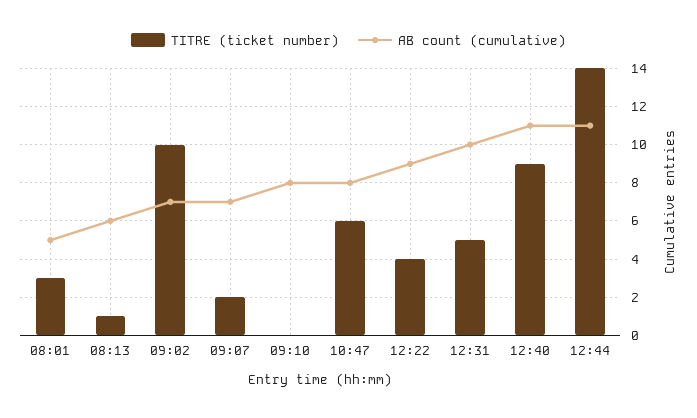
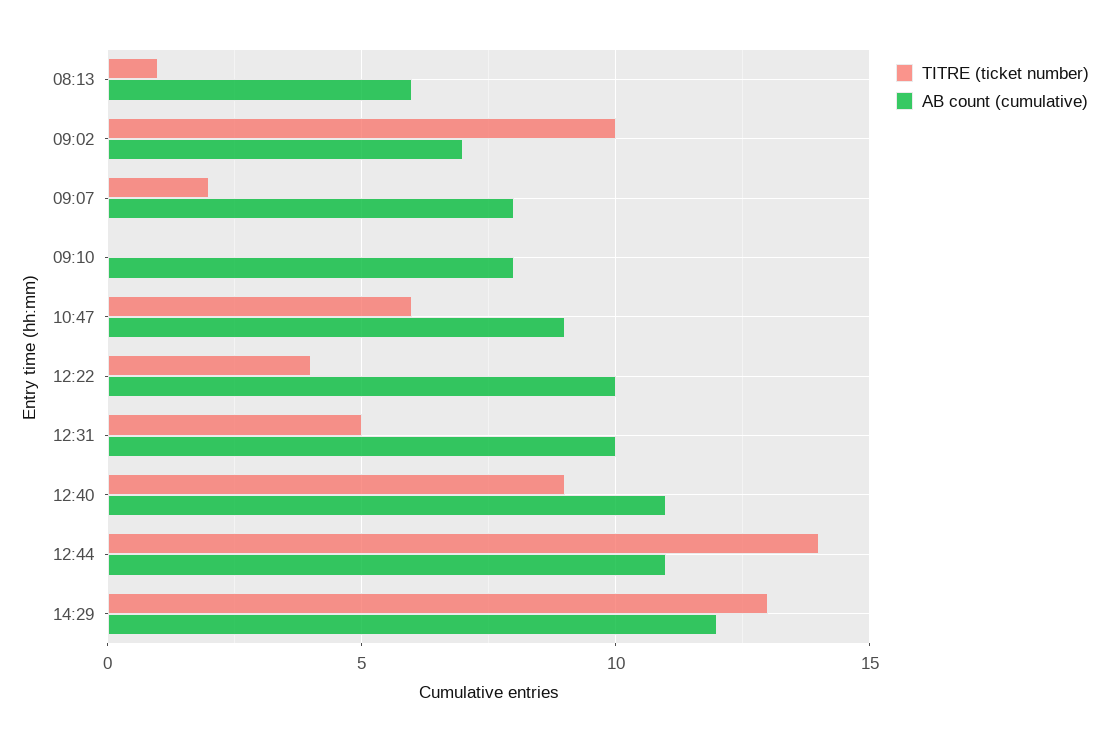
TITRE (ticket number), 08:01: 3 -> none
AB count (cumulative), 08:01: 5 -> none
AB count (cumulative), 09:07: 7 -> 8
AB count (cumulative), 10:47: 8 -> 9
AB count (cumulative), 12:22: 9 -> 10
TITRE (ticket number), 14:29: none -> 13
AB count (cumulative), 14:29: none -> 12

